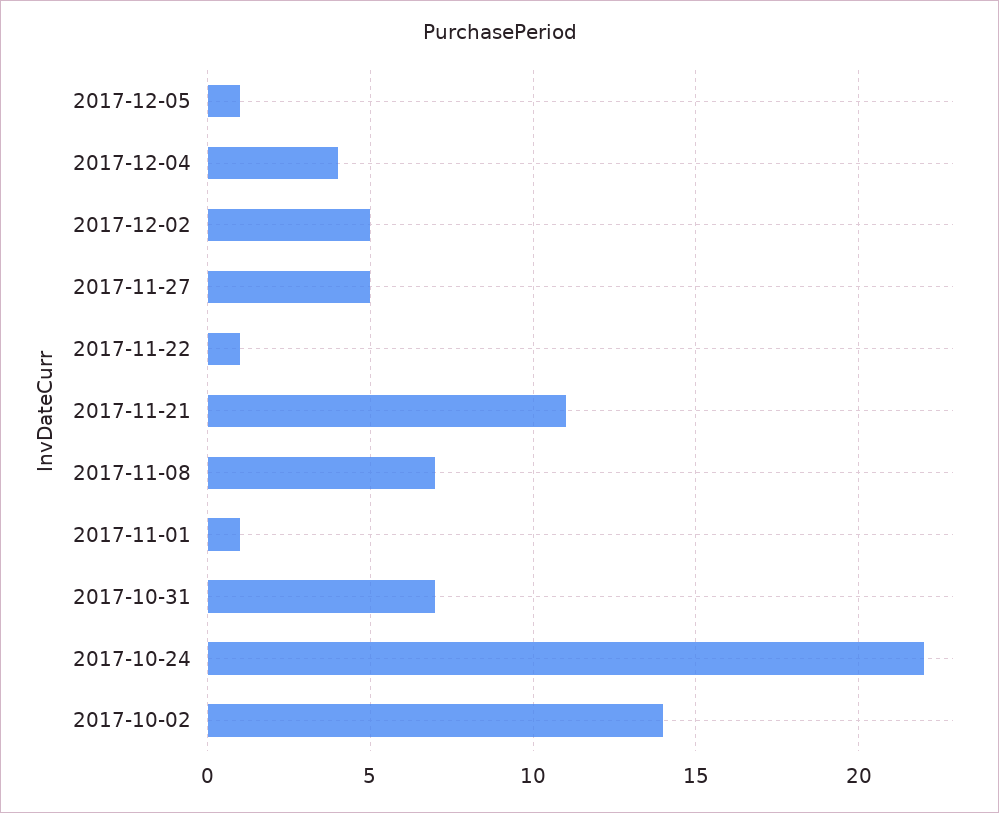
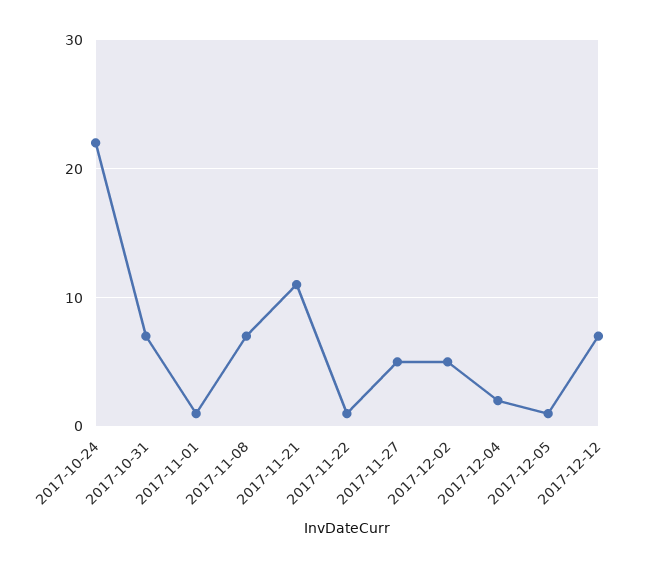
2017-12-04: 4 -> 2
2017-10-02: 14 -> none
2017-12-12: none -> 7

